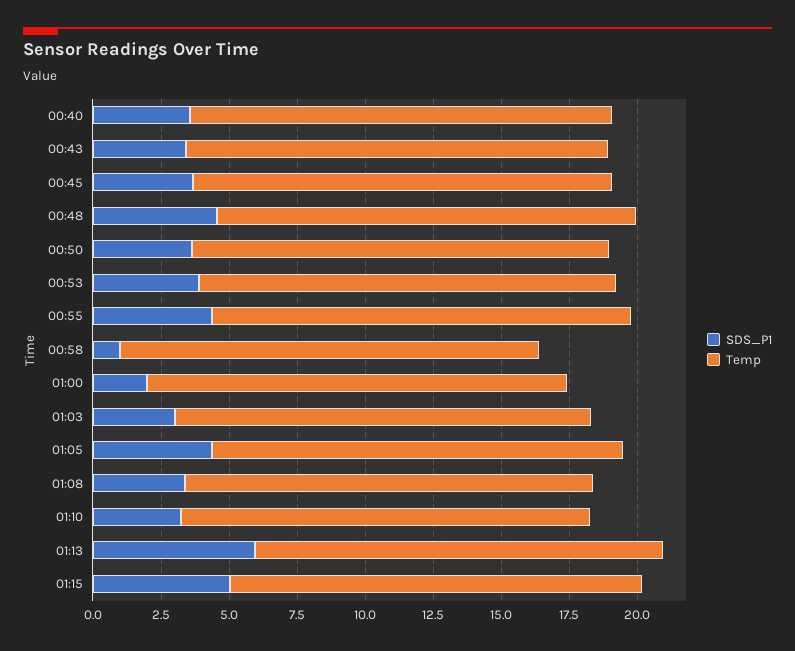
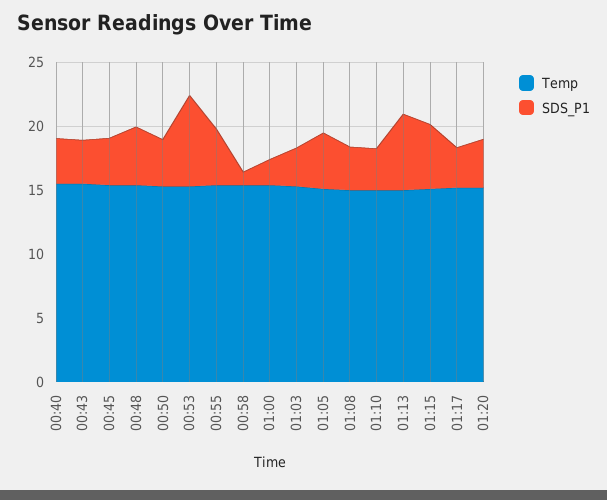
SDS_P1, 00:53: 4 -> 7
Temp, 01:17: none -> 15
SDS_P1, 01:17: none -> 3
Temp, 01:20: none -> 15
SDS_P1, 01:20: none -> 4

